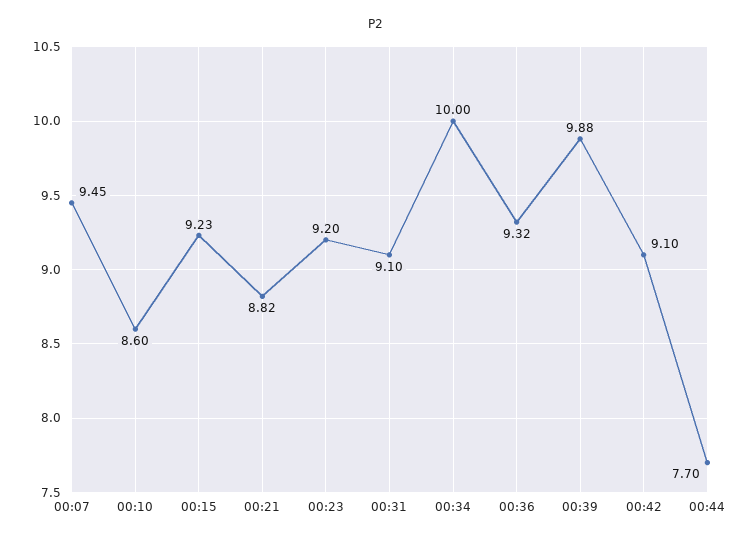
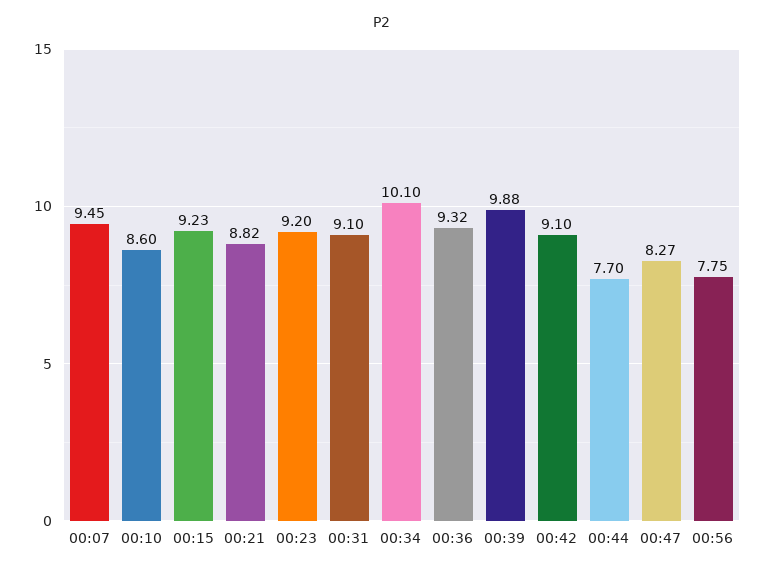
00:34: 10 -> 10.1
00:47: none -> 8.27
00:56: none -> 7.75

